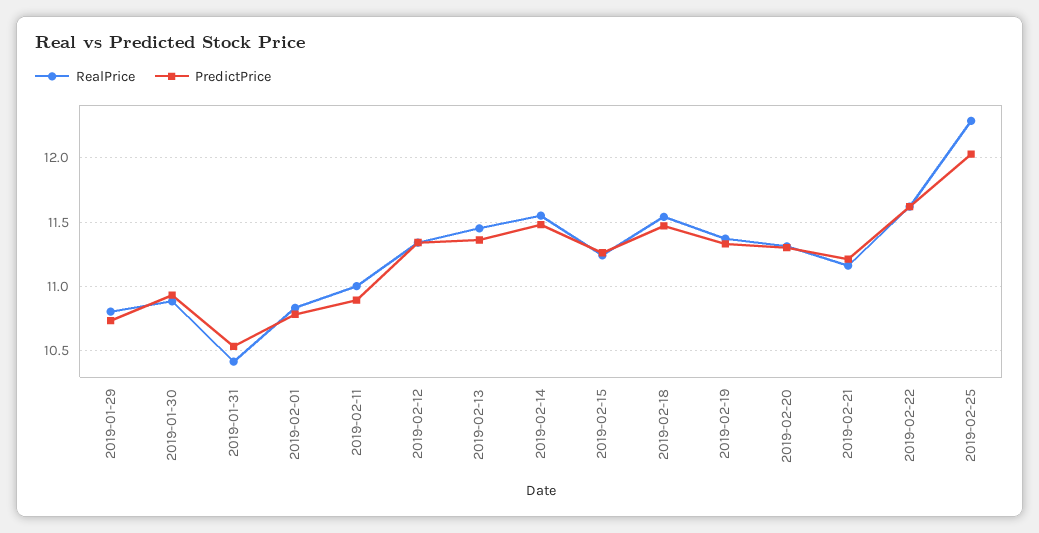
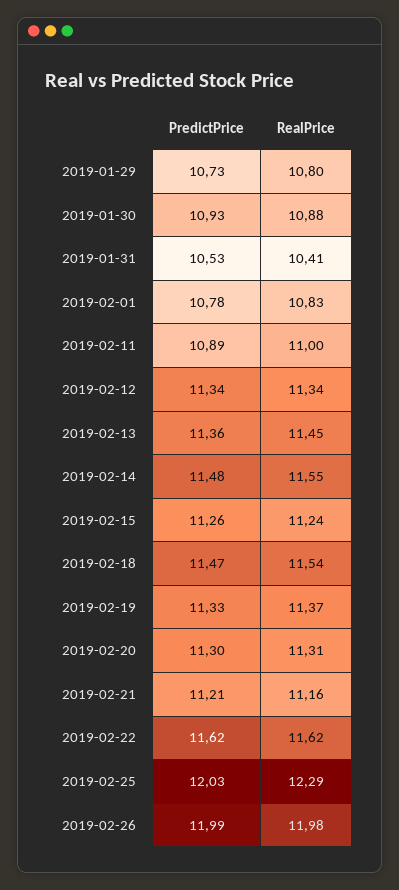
PredictPrice, 2019-02-26: none -> 11.99
RealPrice, 2019-02-26: none -> 11.98

